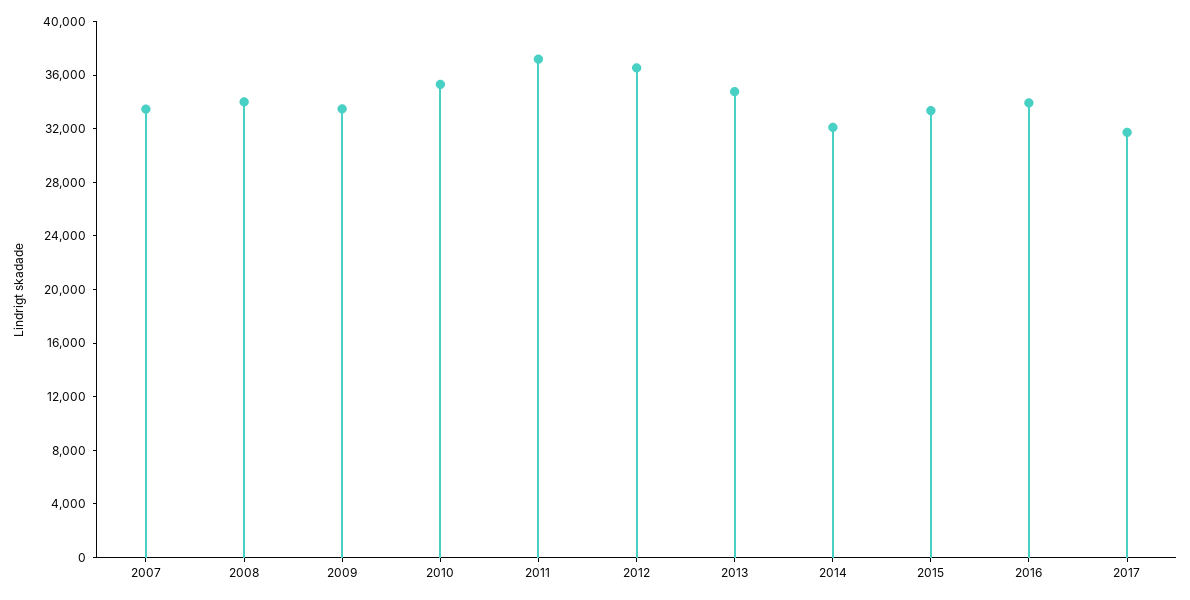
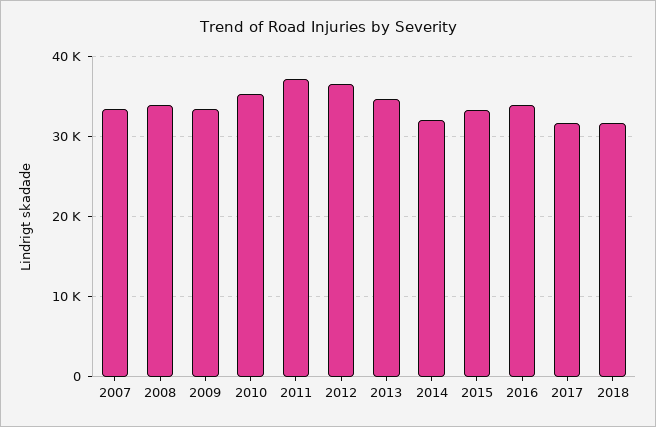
2018: none -> 32000

